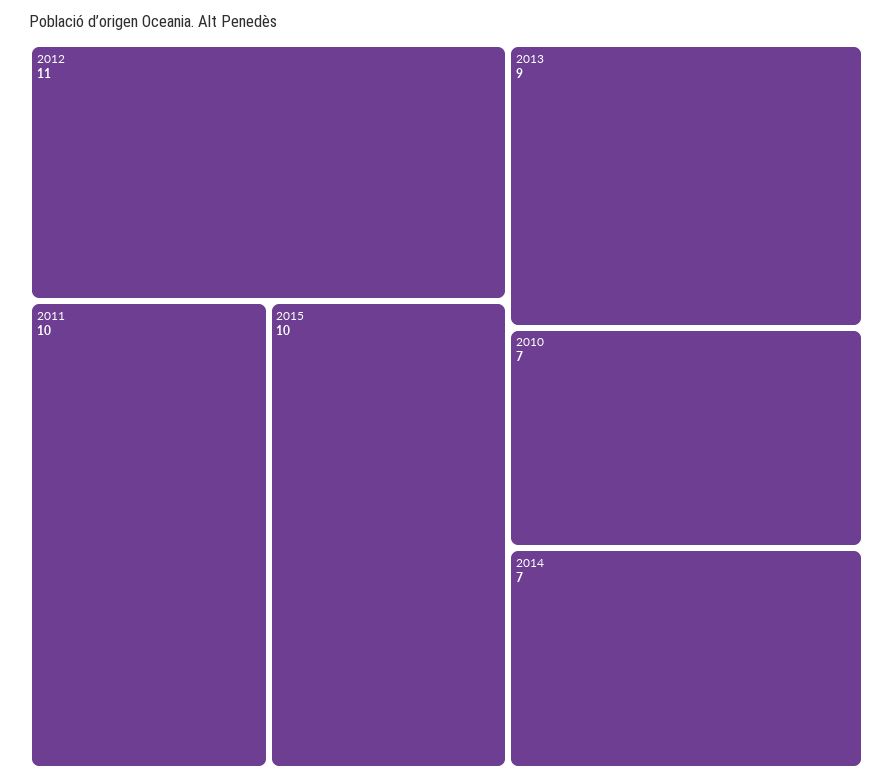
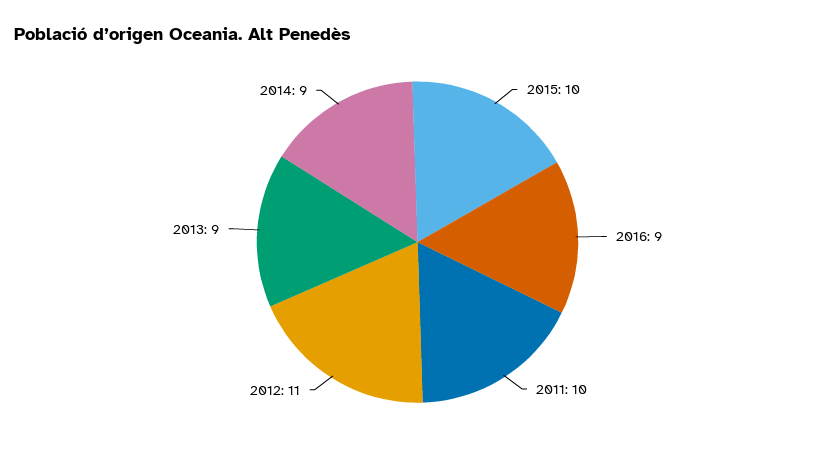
2010: 7 -> none
2014: 7 -> 9
2016: none -> 9

